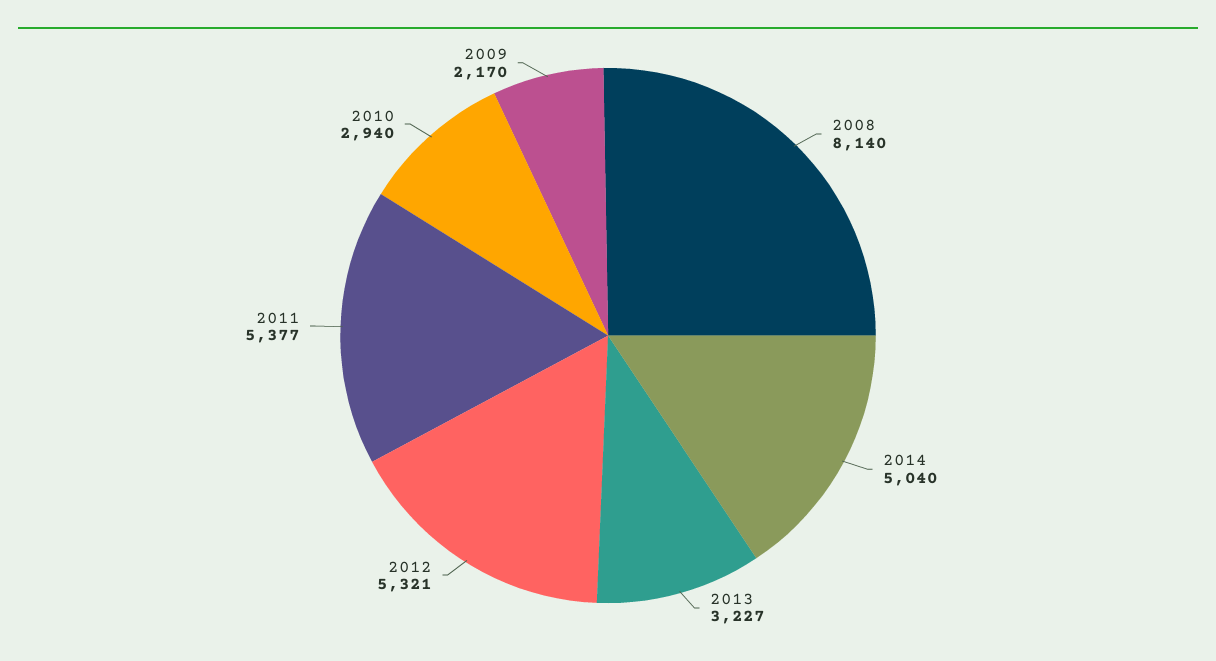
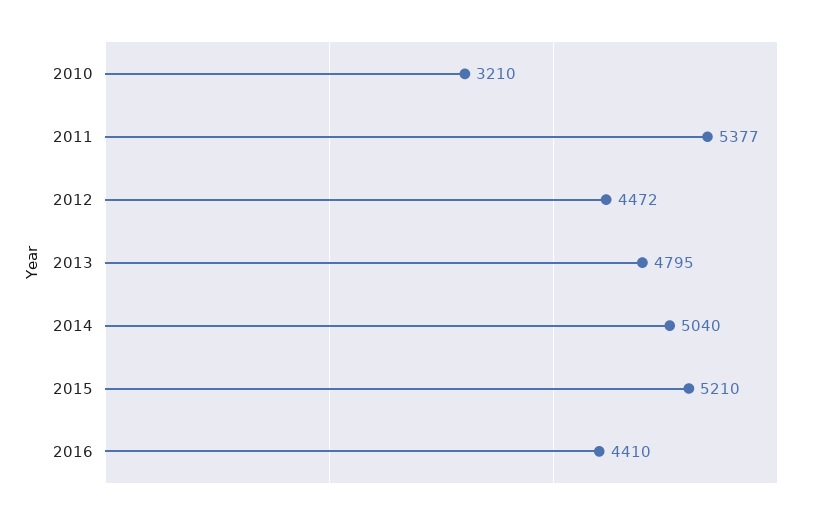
2008: 8140 -> none
2013: 3227 -> 4795
2012: 5321 -> 4472
2010: 2940 -> 3210
2009: 2170 -> none
2015: none -> 5210
2016: none -> 4410

